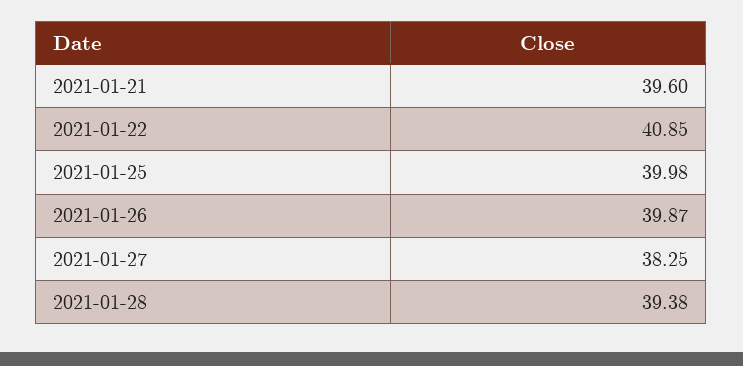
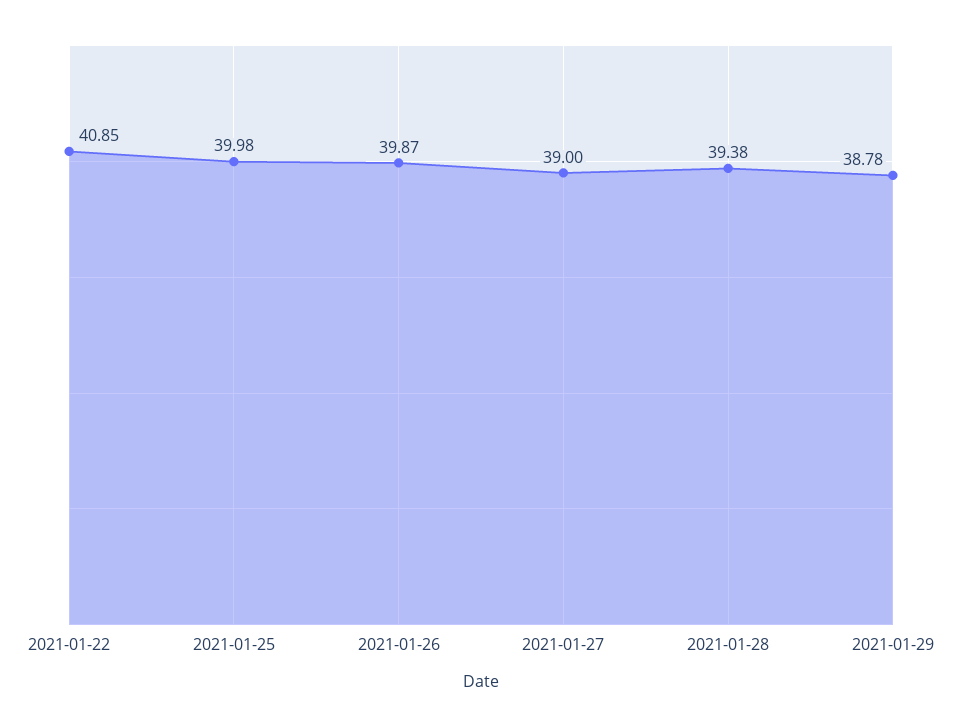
2021-01-21: 39.6 -> none
2021-01-27: 38.25 -> 39
2021-01-29: none -> 38.78

